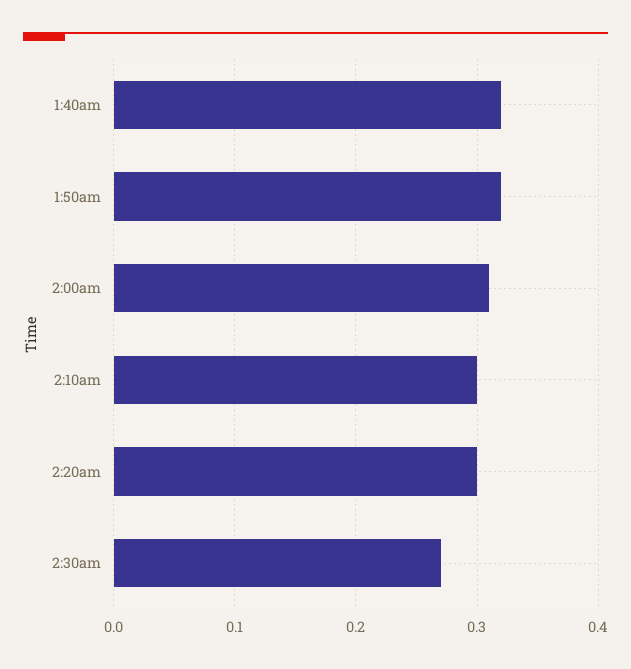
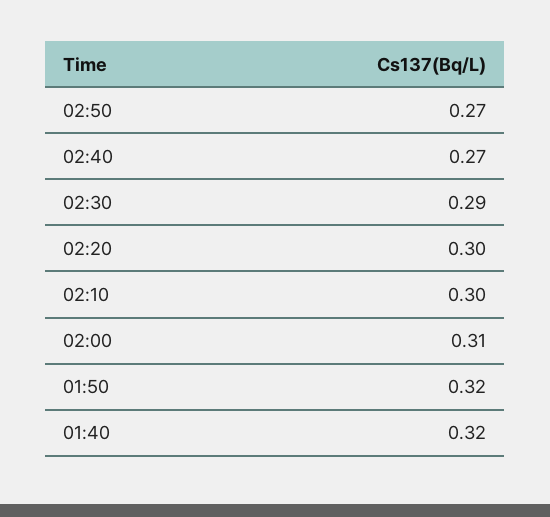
2:30am: 0.27 -> 0.29
02:50: none -> 0.27
02:40: none -> 0.27

